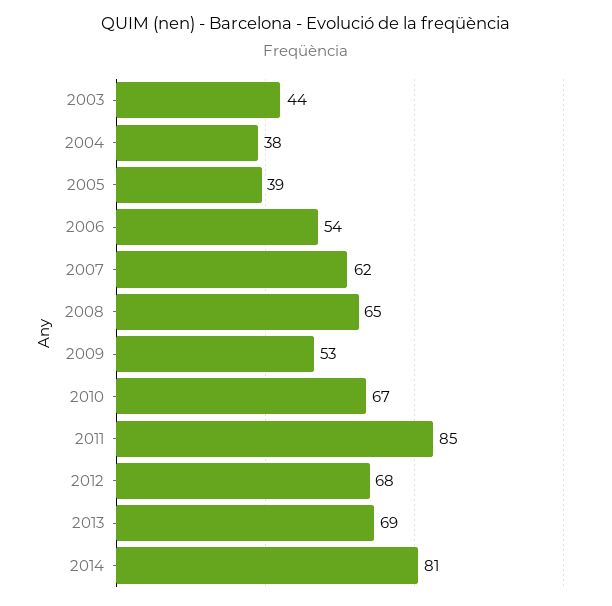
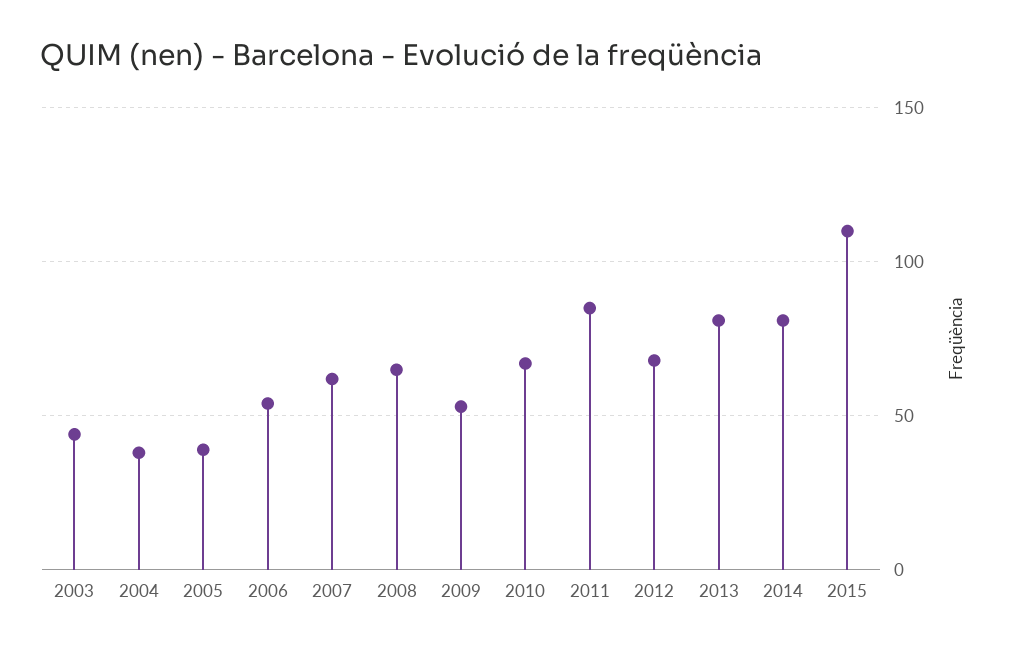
2013: 69 -> 80
2015: none -> 110

